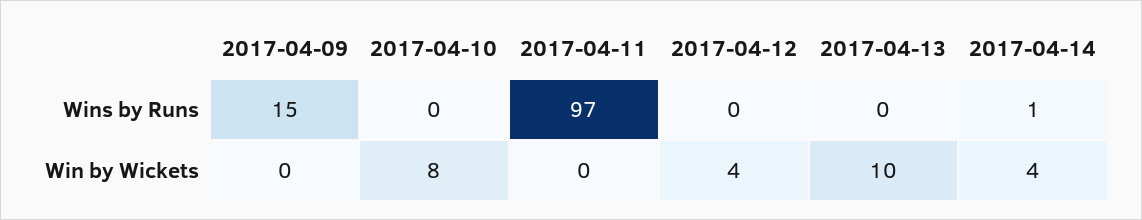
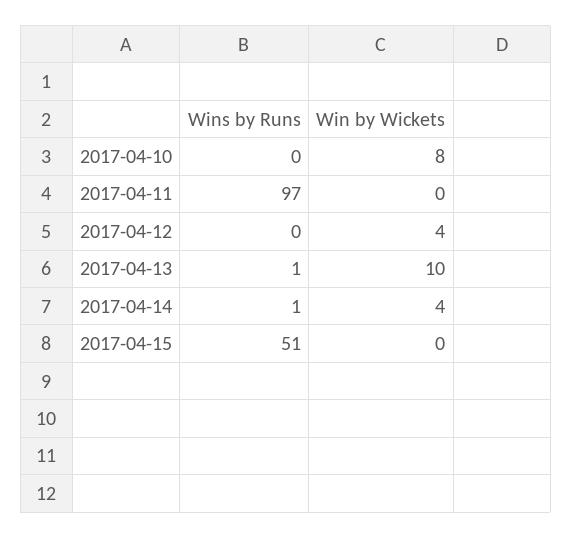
2017-04-09, Wins by Runs: 15 -> none
2017-04-13, Wins by Runs: 0 -> 1
2017-04-09, Win by Wickets: 0 -> none
2017-04-15, Wins by Runs: none -> 51
2017-04-15, Win by Wickets: none -> 0

